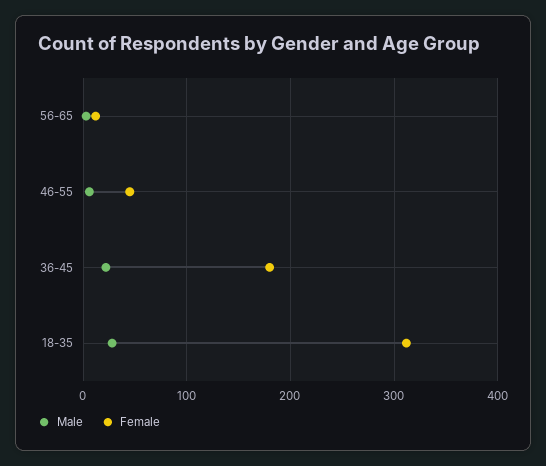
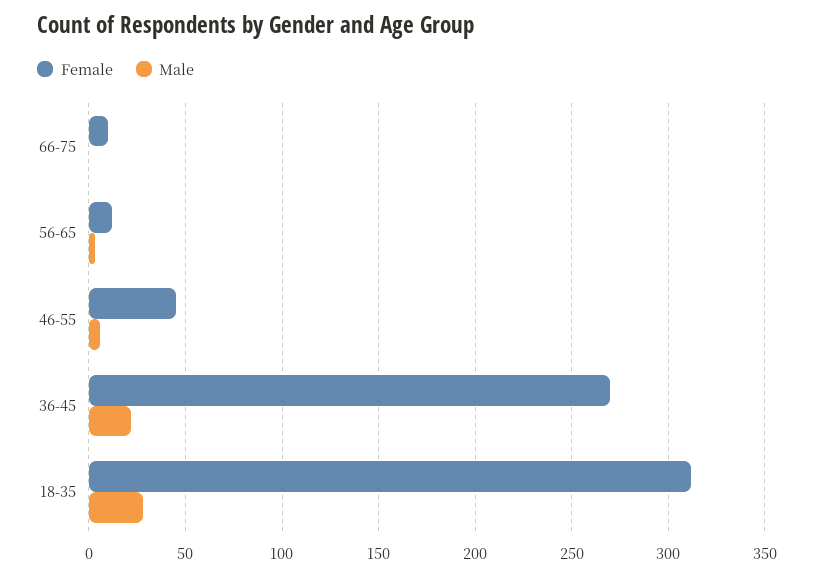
Female, 36-45: 180 -> 270
Female, 66-75: none -> 10
Male, 66-75: none -> 0

